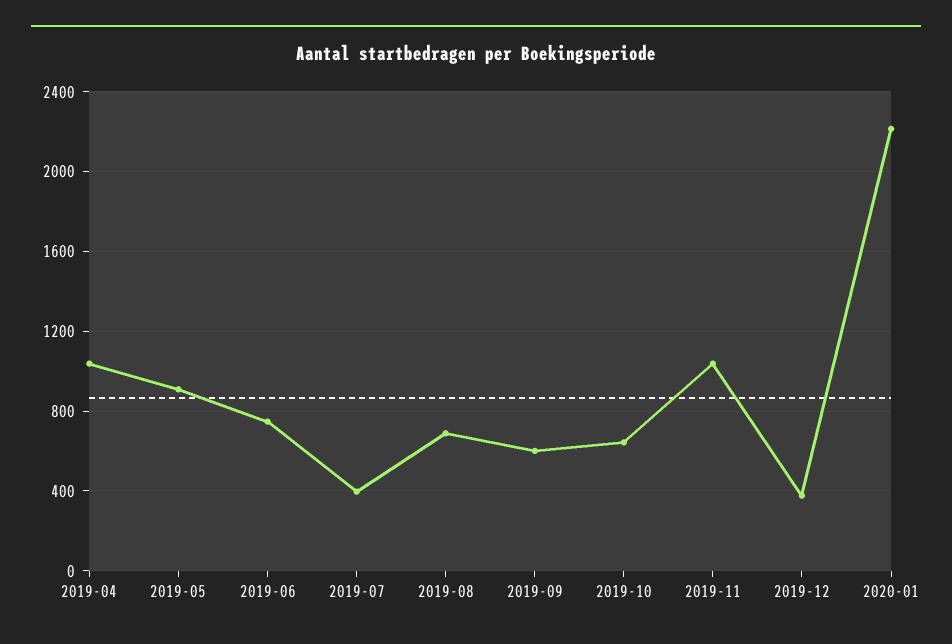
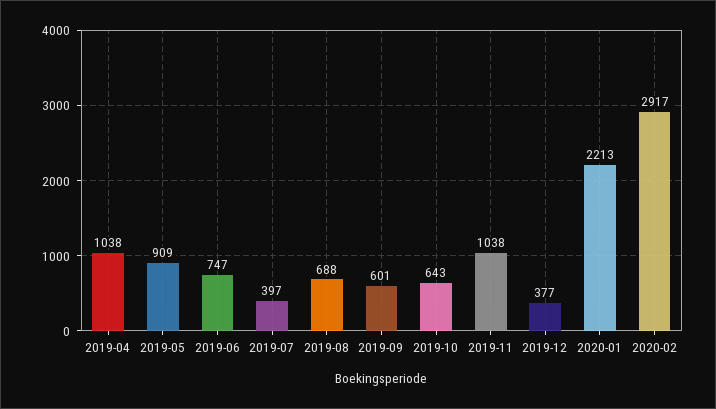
2020-02: none -> 2917

